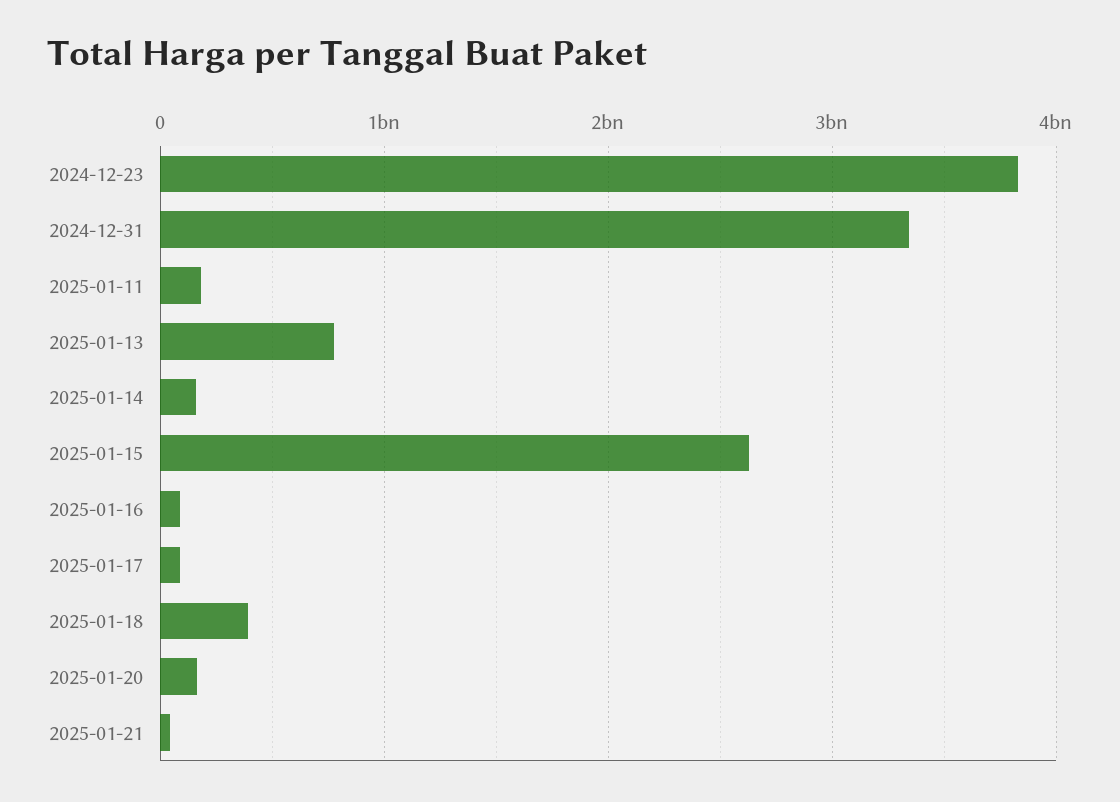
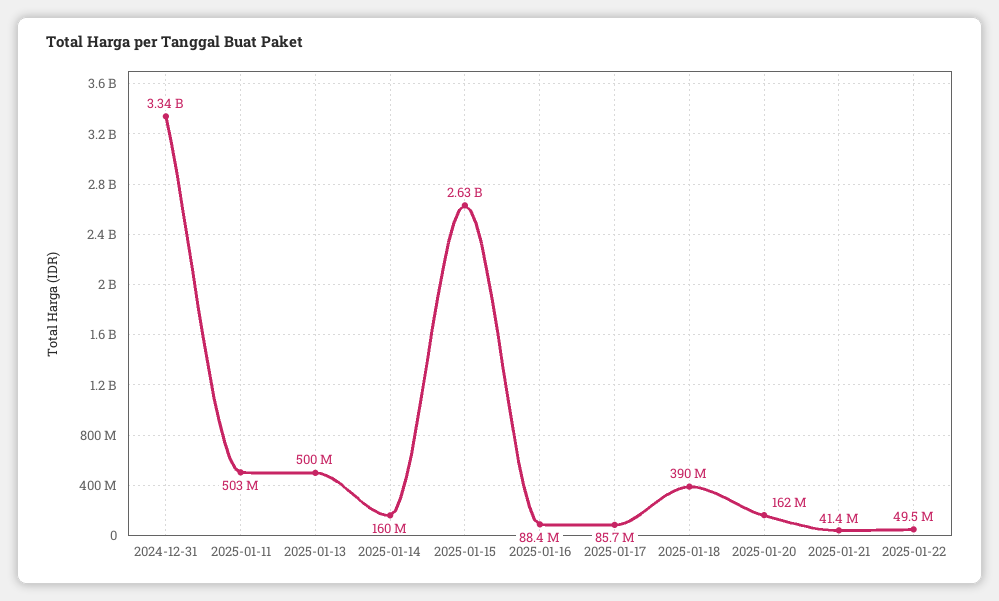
2024-12-23: 3800000000 -> none
2025-01-11: 200000000 -> 503000000
2025-01-13: 800000000 -> 500000000
2025-01-22: none -> 49500000

